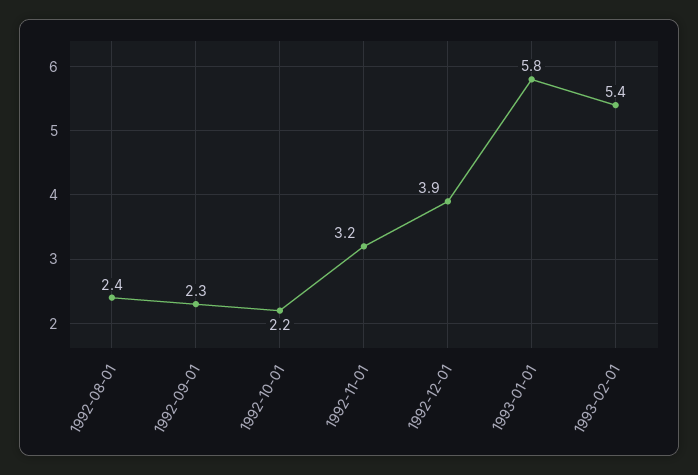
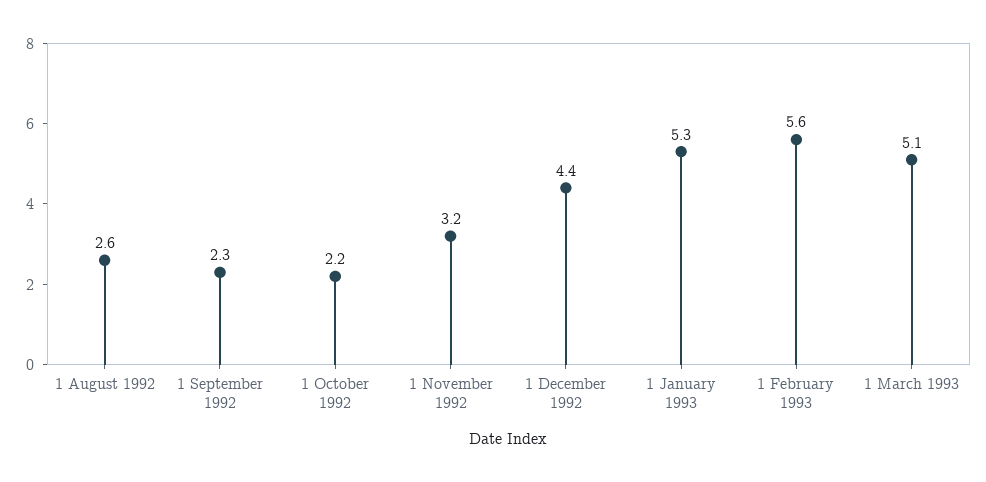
1992-08-01: 2.4 -> 2.6
1992-12-01: 3.9 -> 4.4
1993-01-01: 5.8 -> 5.3
1993-02-01: 5.4 -> 5.6
1 March 1993: none -> 5.1

